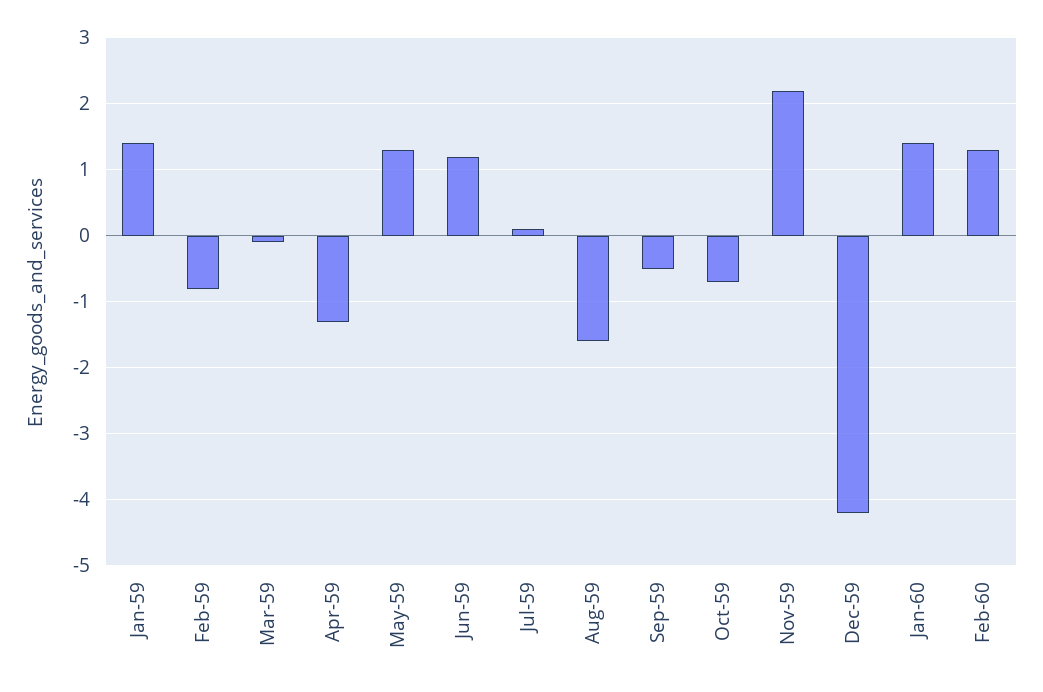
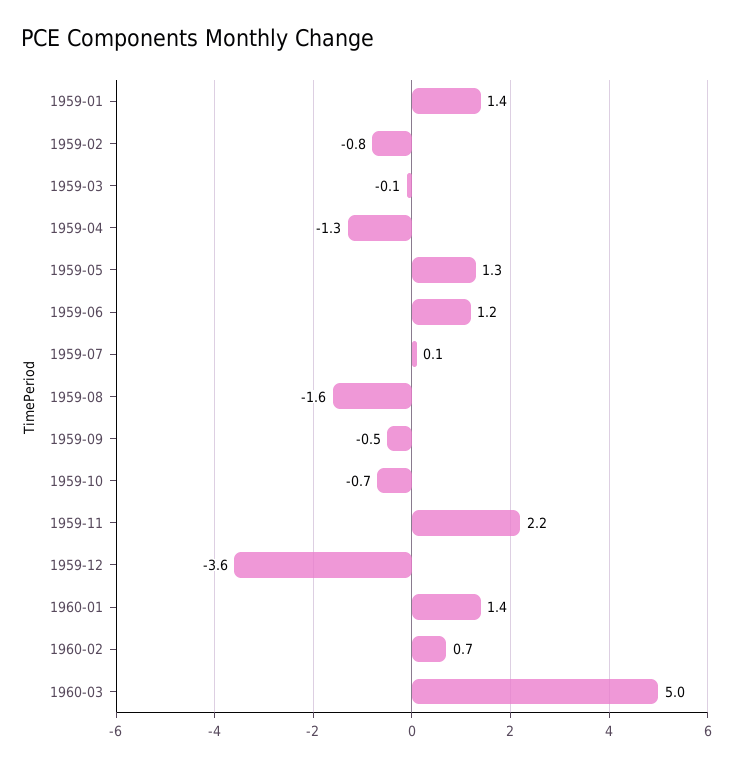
Dec-59: -4.2 -> -3.6
Feb-60: 1.3 -> 0.7
1960-03: none -> 5

